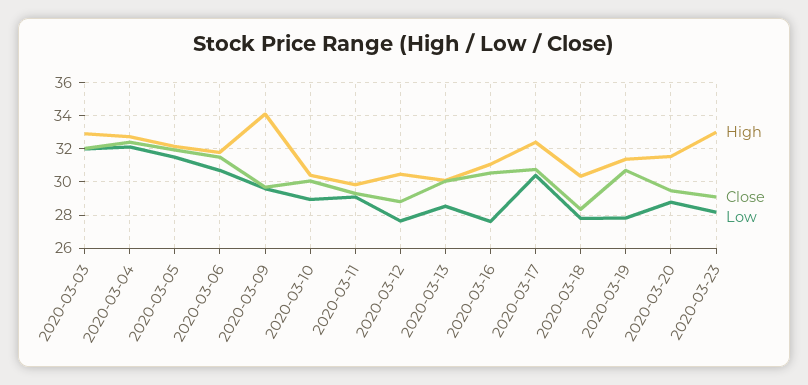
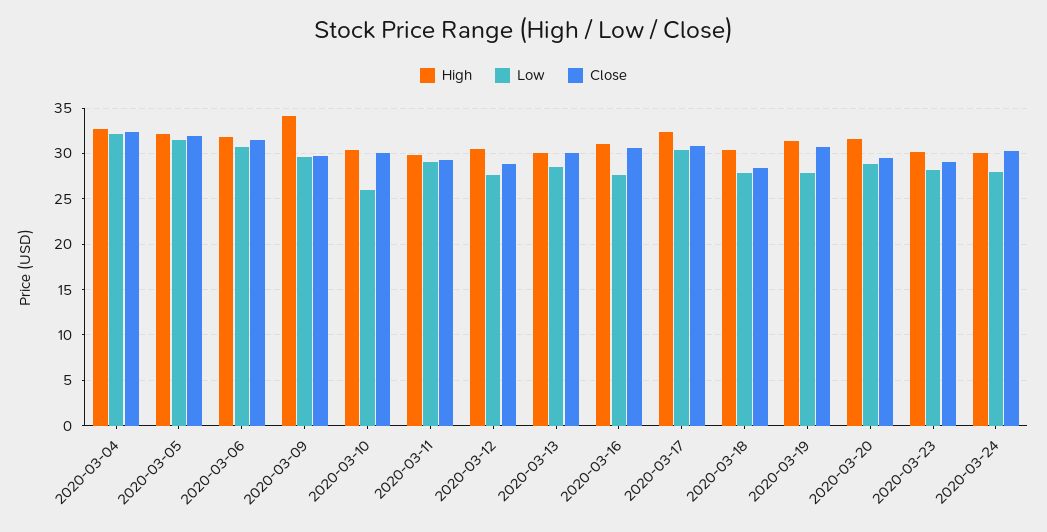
High, 2020-03-03: 33 -> none
Close, 2020-03-03: 32 -> none
Low, 2020-03-03: 32 -> none
Low, 2020-03-10: 29 -> 26
High, 2020-03-23: 33 -> 30
High, 2020-03-24: none -> 30
Low, 2020-03-24: none -> 28
Close, 2020-03-24: none -> 30

